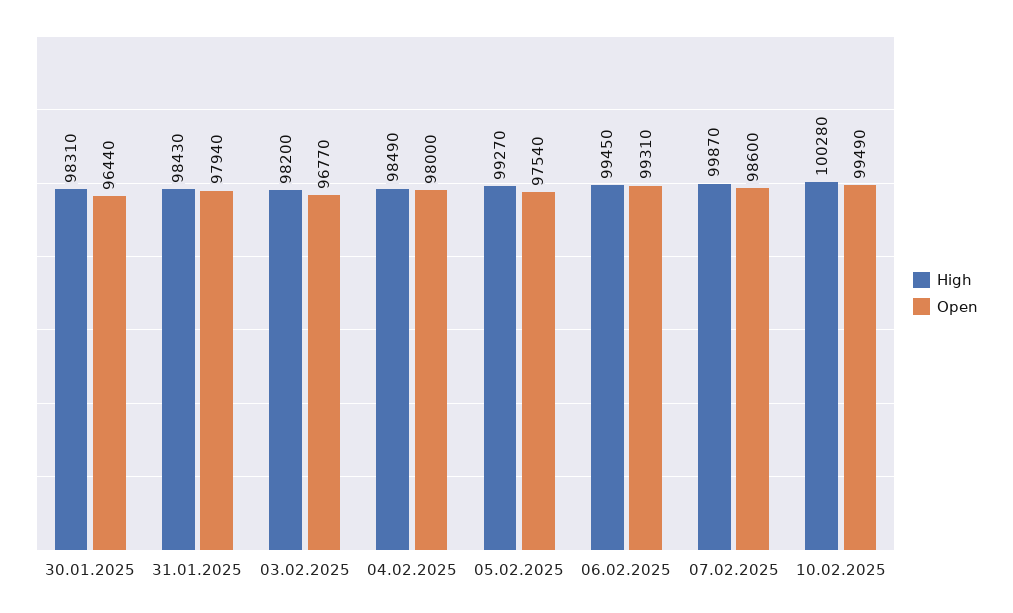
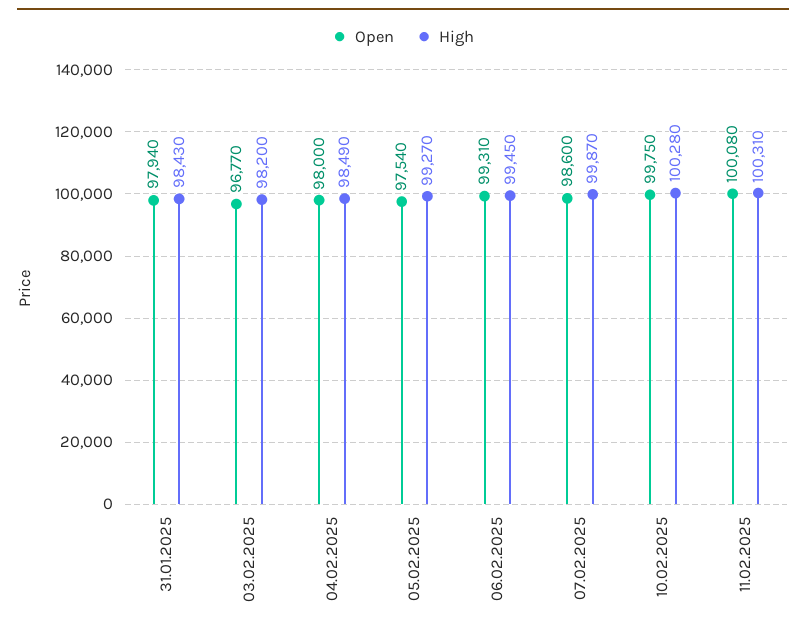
High, 30.01.2025: 98310 -> none
Open, 30.01.2025: 96440 -> none
Open, 10.02.2025: 99490 -> 99750
Open, 11.02.2025: none -> 100080
High, 11.02.2025: none -> 100310

